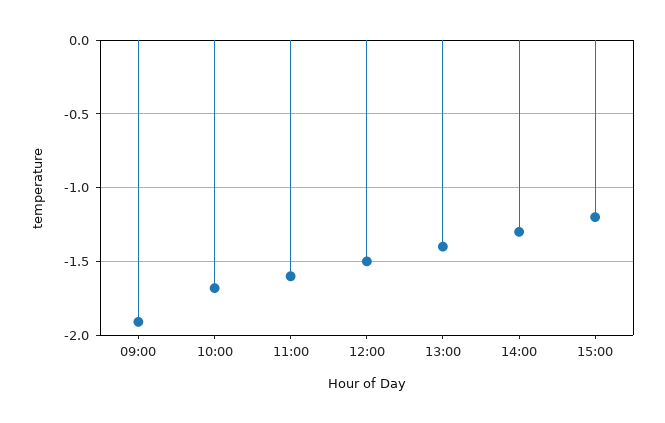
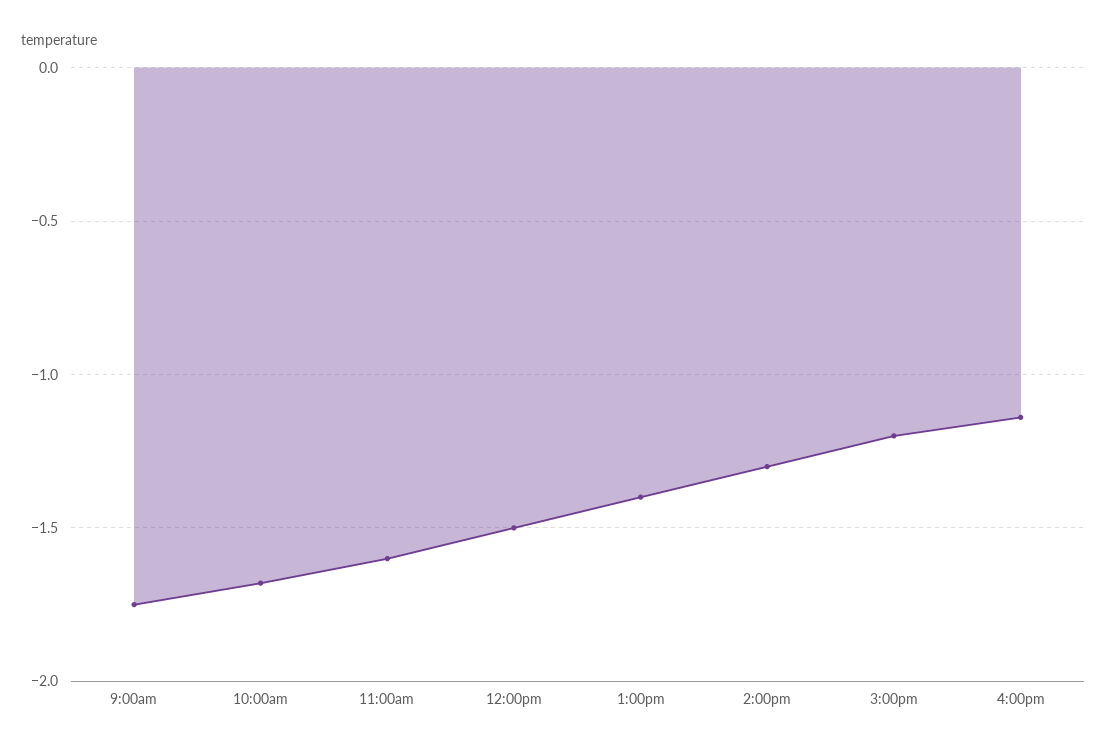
09:00: -1.9 -> -1.75
4:00pm: none -> -1.15

